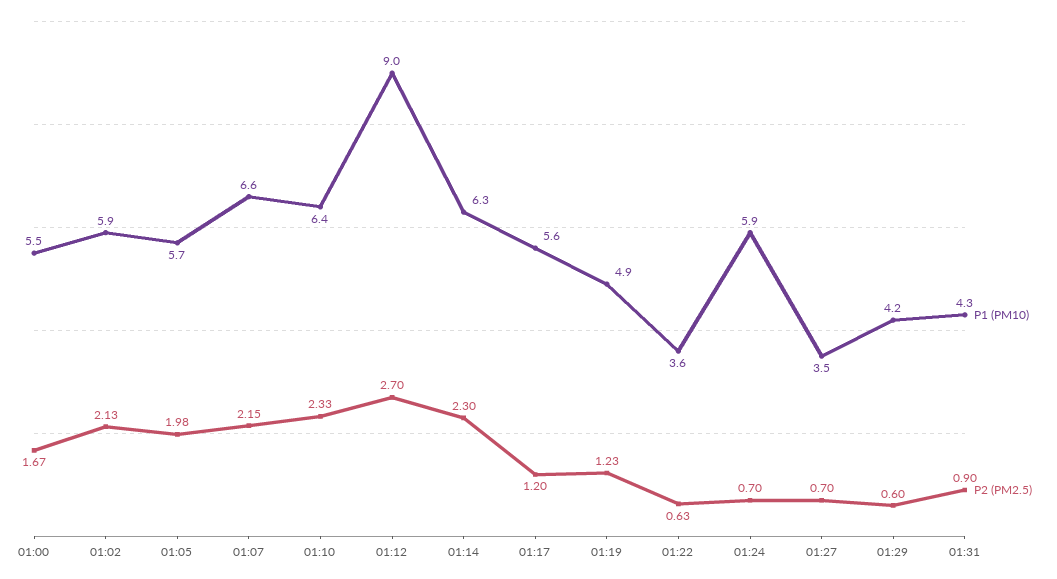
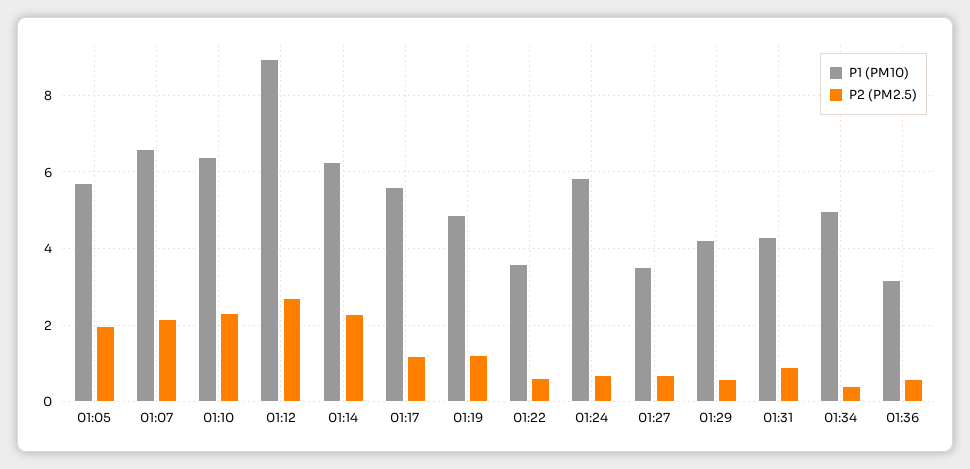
P1 (PM10), 01:00: 5.5 -> none
P2 (PM2.5), 01:00: 1.67 -> none
P1 (PM10), 01:02: 5.9 -> none
P2 (PM2.5), 01:02: 2.13 -> none
P1 (PM10), 01:34: none -> 5
P2 (PM2.5), 01:34: none -> 0.4
P1 (PM10), 01:36: none -> 3.2
P2 (PM2.5), 01:36: none -> 0.6

